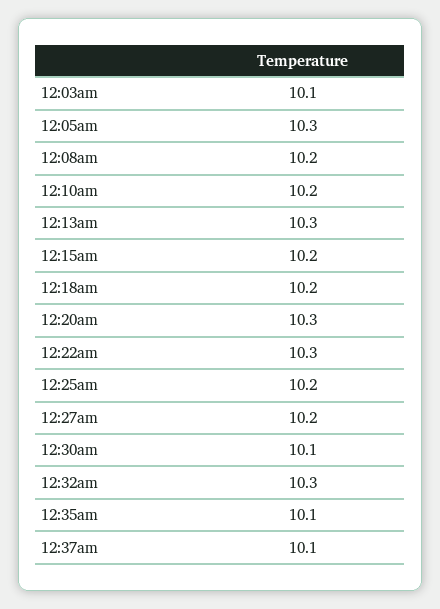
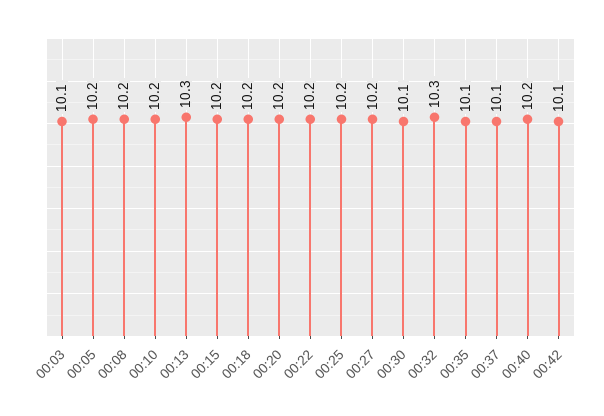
12:05am: 10.3 -> 10.2
12:20am: 10.3 -> 10.2
12:22am: 10.3 -> 10.2
00:40: none -> 10.2
00:42: none -> 10.1

